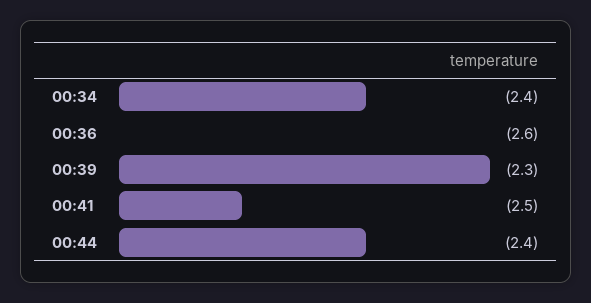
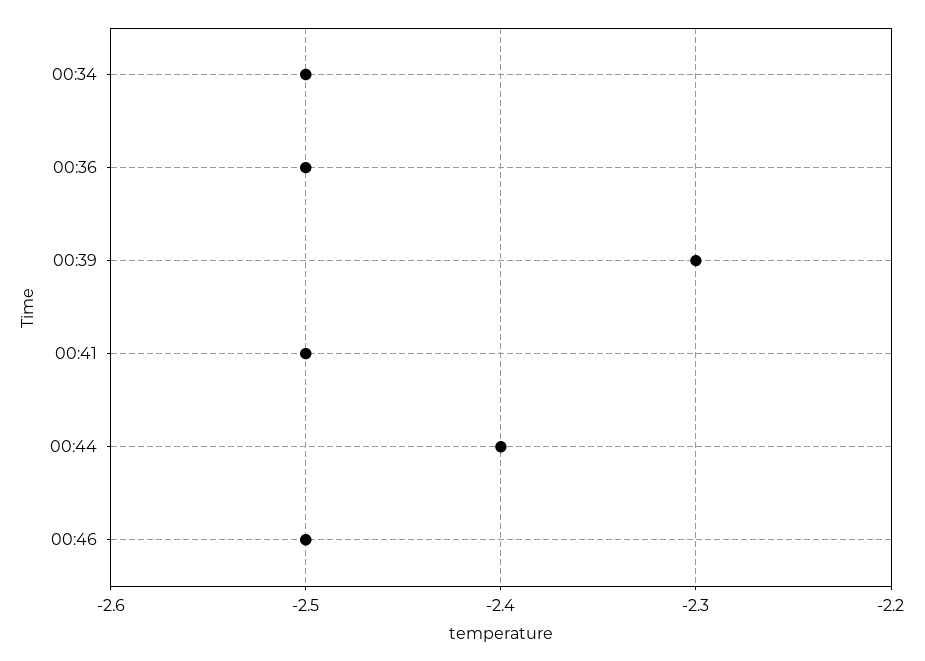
00:34: -2.4 -> -2.5
00:36: -2.6 -> -2.5
00:46: none -> -2.5

